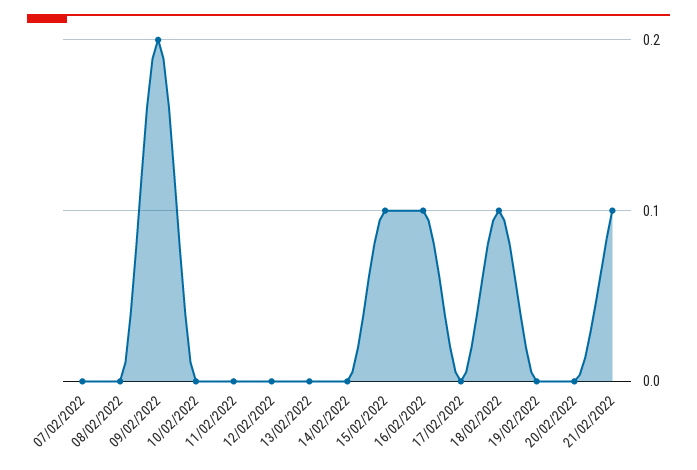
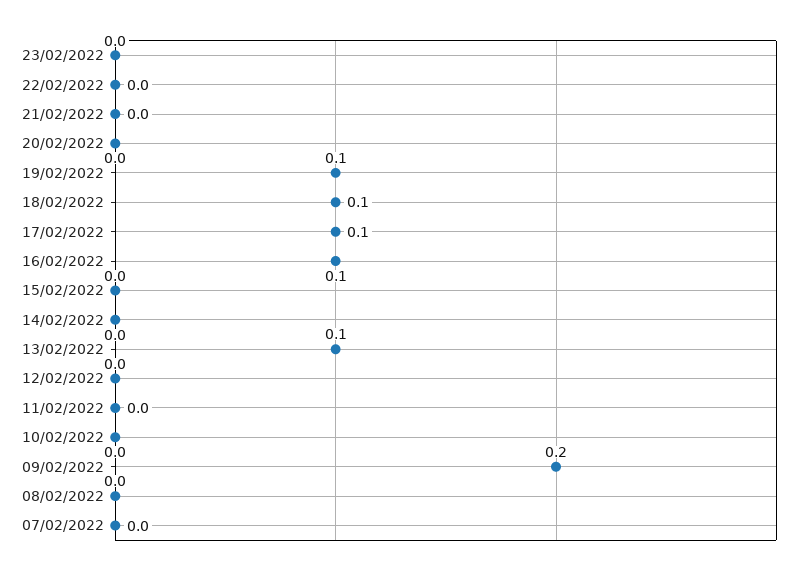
13/02/2022: 0 -> 0.1
15/02/2022: 0.1 -> 0
17/02/2022: 0 -> 0.1
19/02/2022: 0 -> 0.1
21/02/2022: 0.1 -> 0
23/02/2022: none -> 0
22/02/2022: none -> 0

